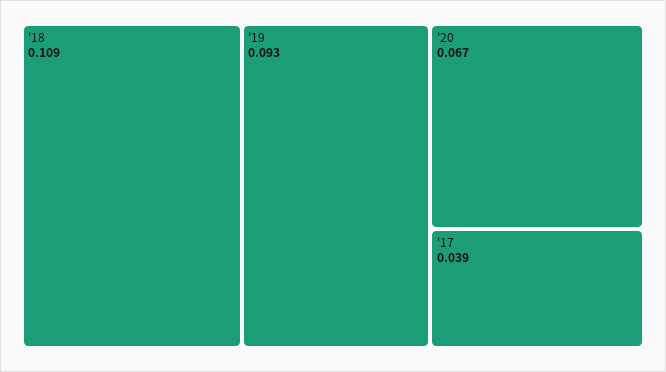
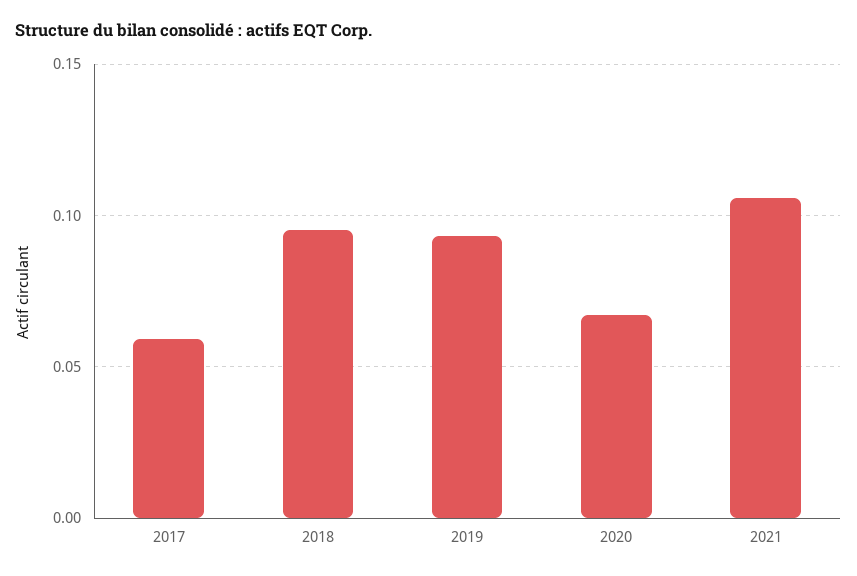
'18: 0.109 -> 0.095
'17: 0.039 -> 0.06
2021: none -> 0.105

